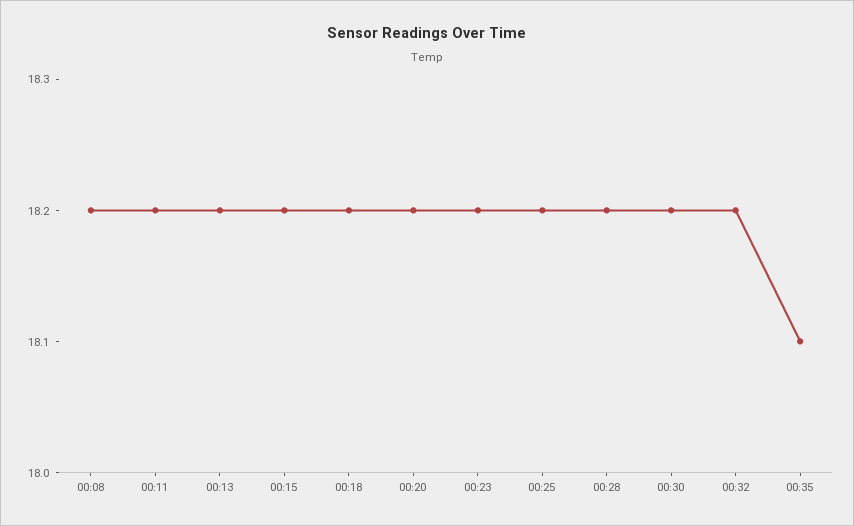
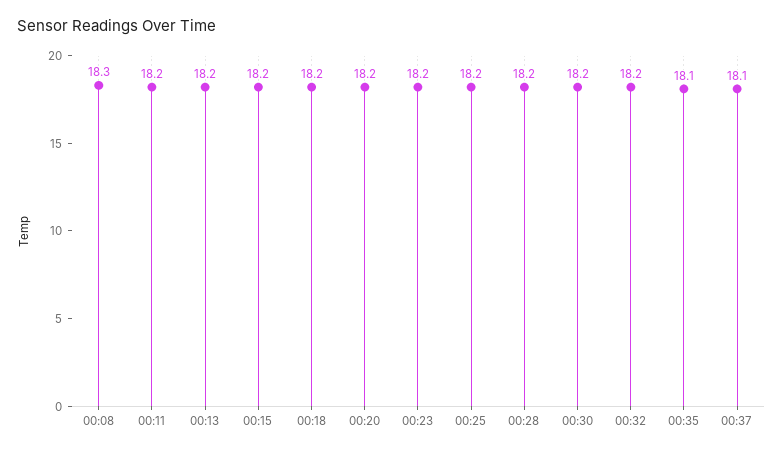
00:08: 18.2 -> 18.3
00:37: none -> 18.1

